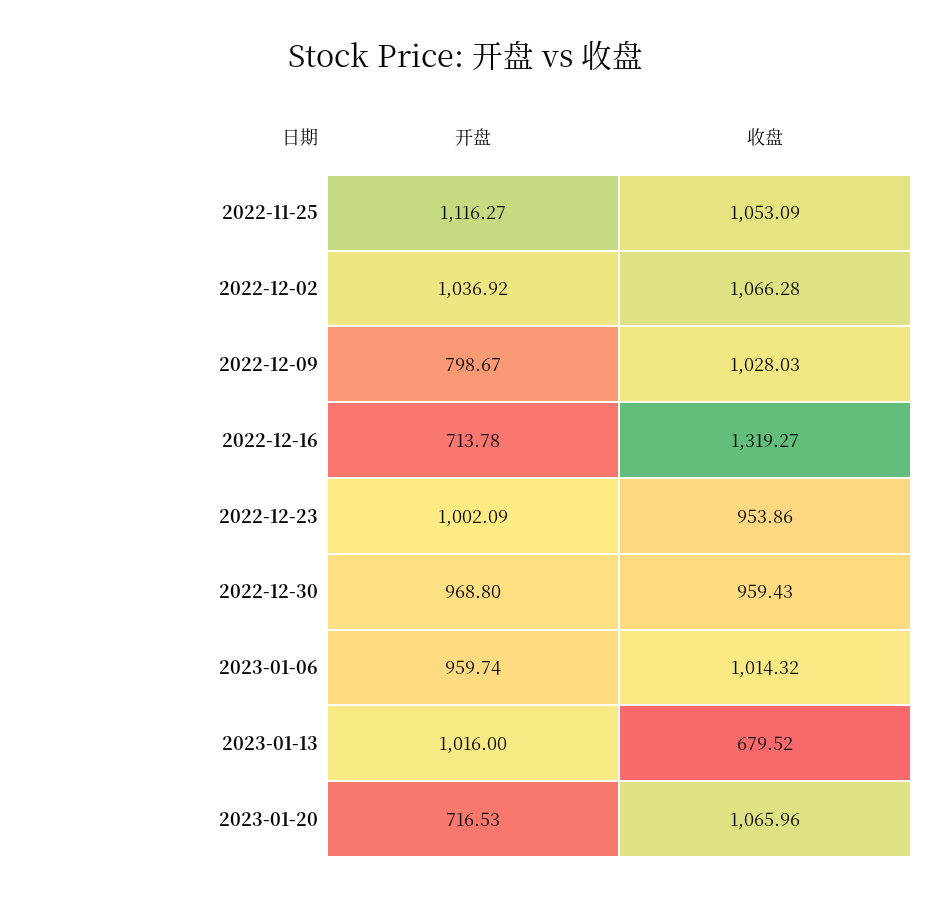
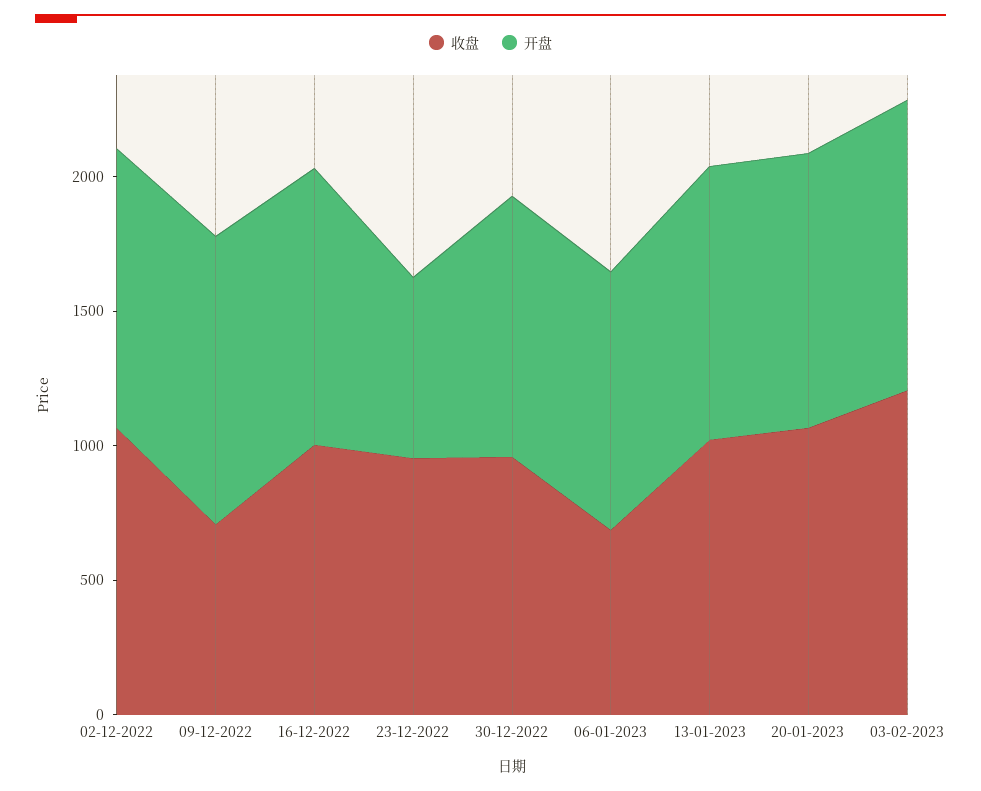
开盘, 2022-11-25: 1116.27 -> none
收盘, 2022-11-25: 1053.09 -> none
开盘, 2022-12-09: 798.67 -> 1100
收盘, 2022-12-09: 1028.03 -> 700
开盘, 2022-12-16: 713.78 -> 1000
收盘, 2022-12-16: 1319.27 -> 1000
开盘, 2022-12-23: 1002.09 -> 700
收盘, 2023-01-06: 1014.32 -> 700
收盘, 2023-01-13: 679.52 -> 1000
开盘, 2023-01-20: 716.53 -> 1000
收盘, 03-02-2023: none -> 1200
开盘, 03-02-2023: none -> 1100

